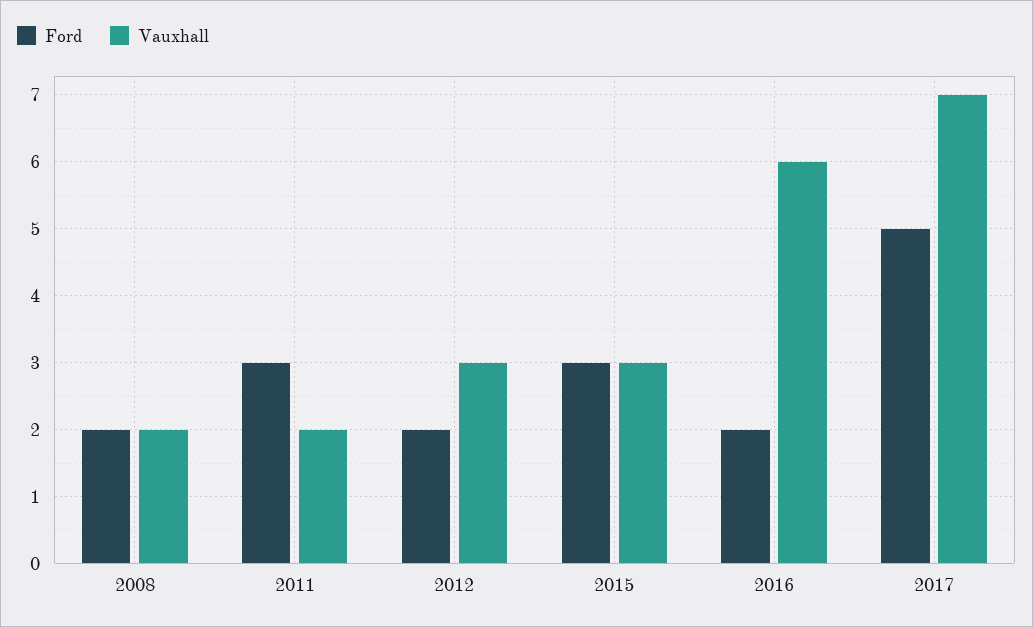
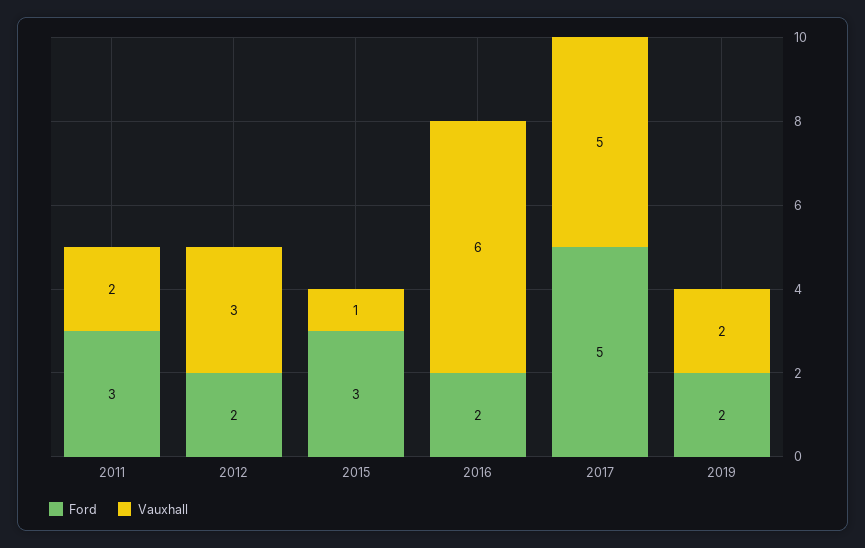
Ford, 2008: 2 -> none
Vauxhall, 2008: 2 -> none
Vauxhall, 2015: 3 -> 1
Vauxhall, 2017: 7 -> 5
Ford, 2019: none -> 2
Vauxhall, 2019: none -> 2

